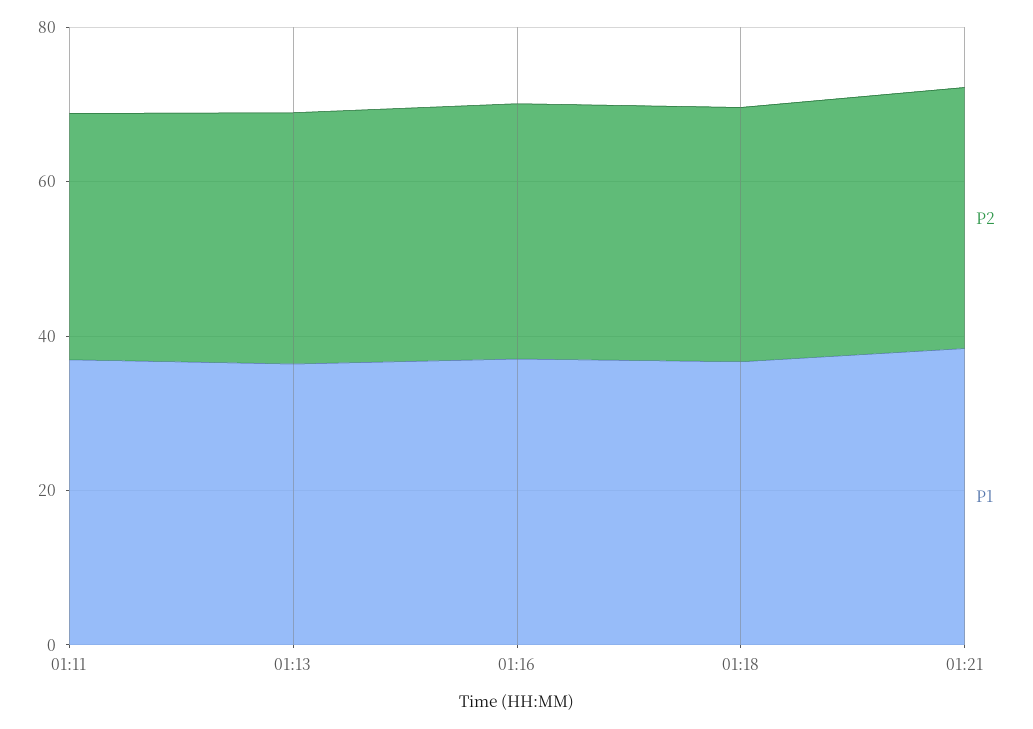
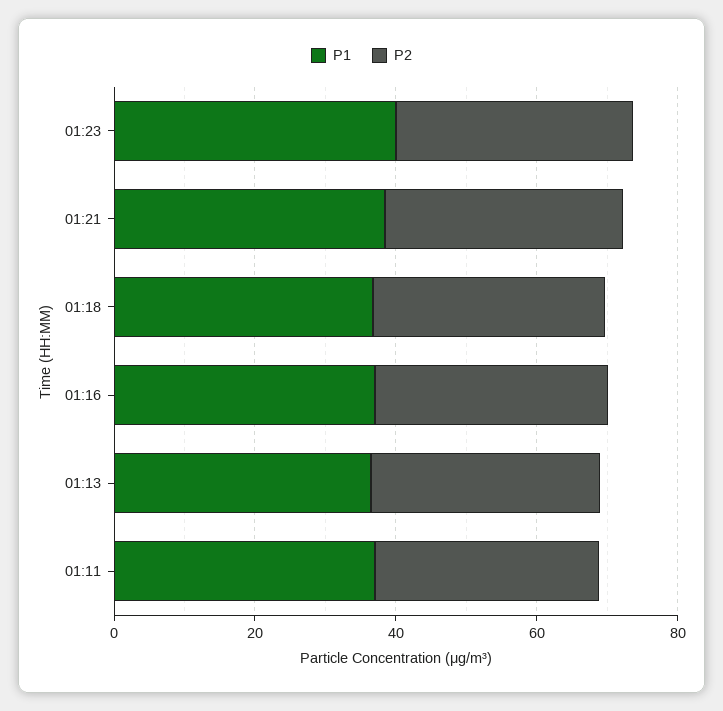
P1, 01:23: none -> 40
P2, 01:23: none -> 35

